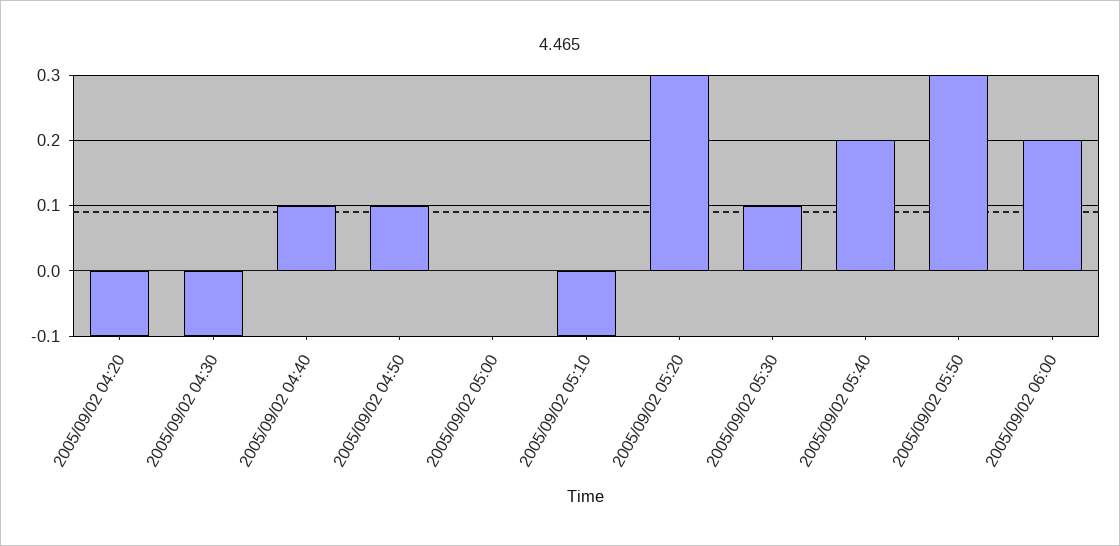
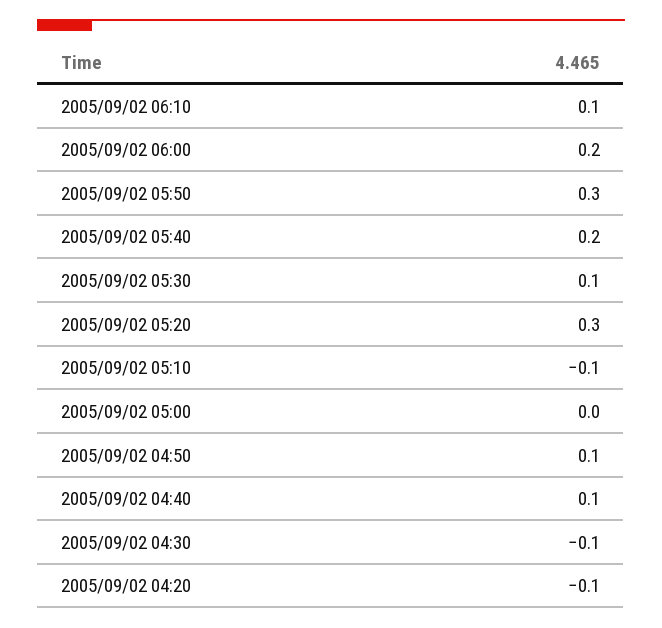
2005/09/02 06:10: none -> 0.1

